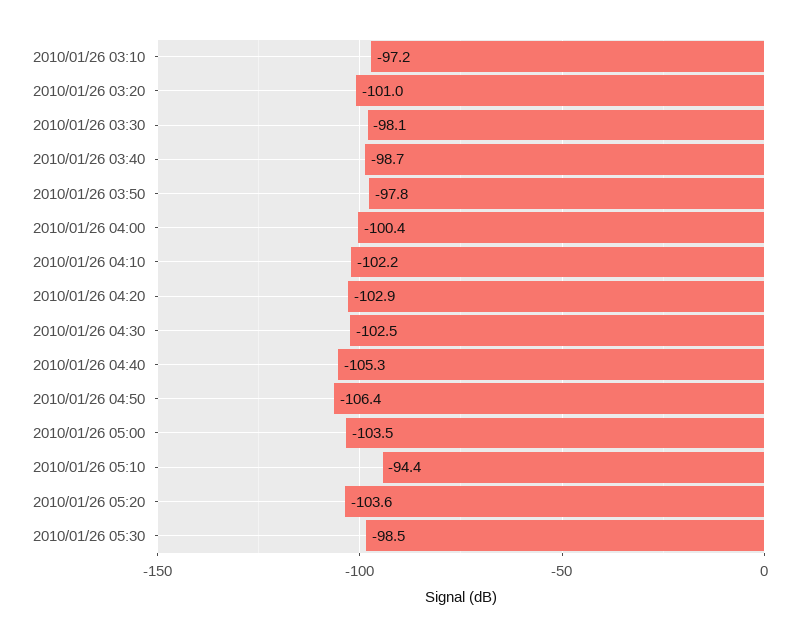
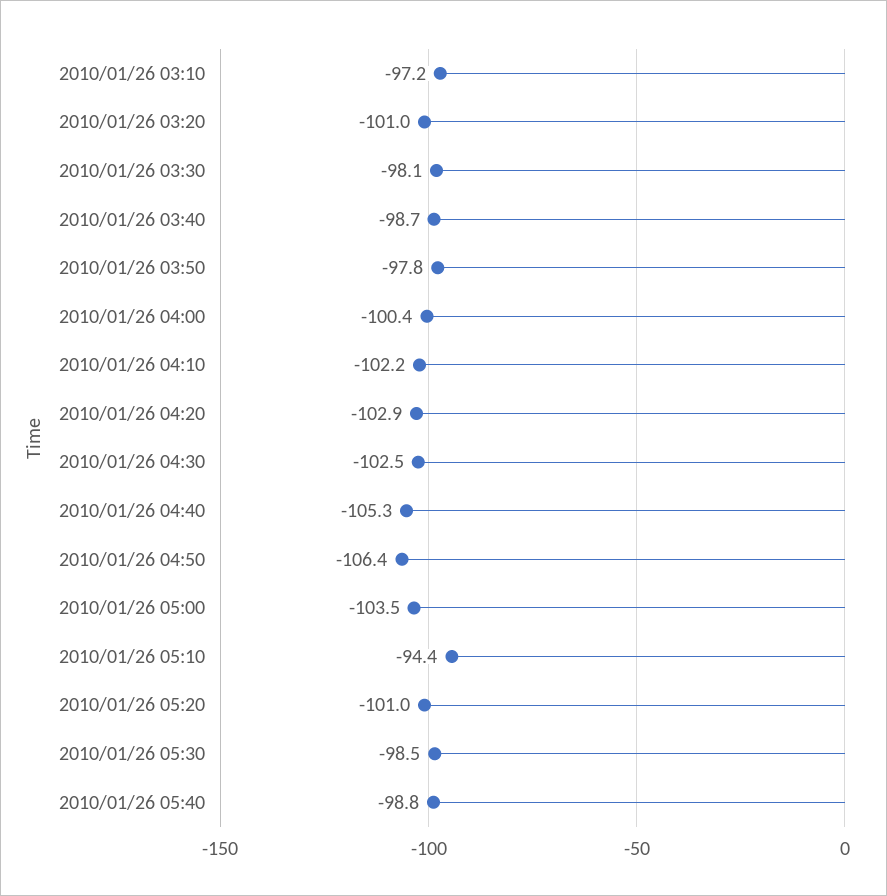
2010/01/26 05:20: -103.6 -> -101
2010/01/26 05:40: none -> -98.8

